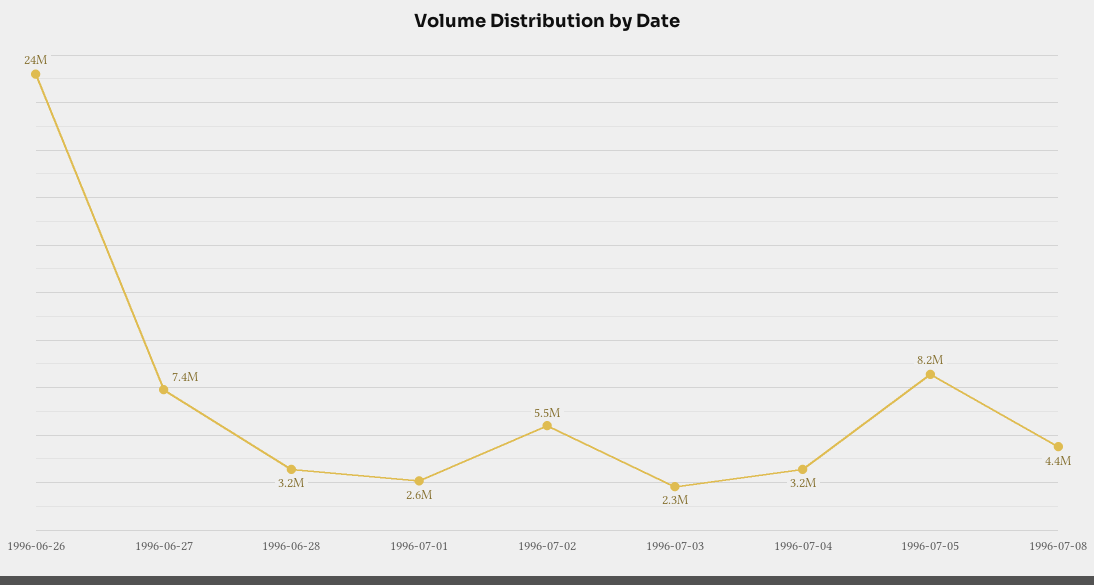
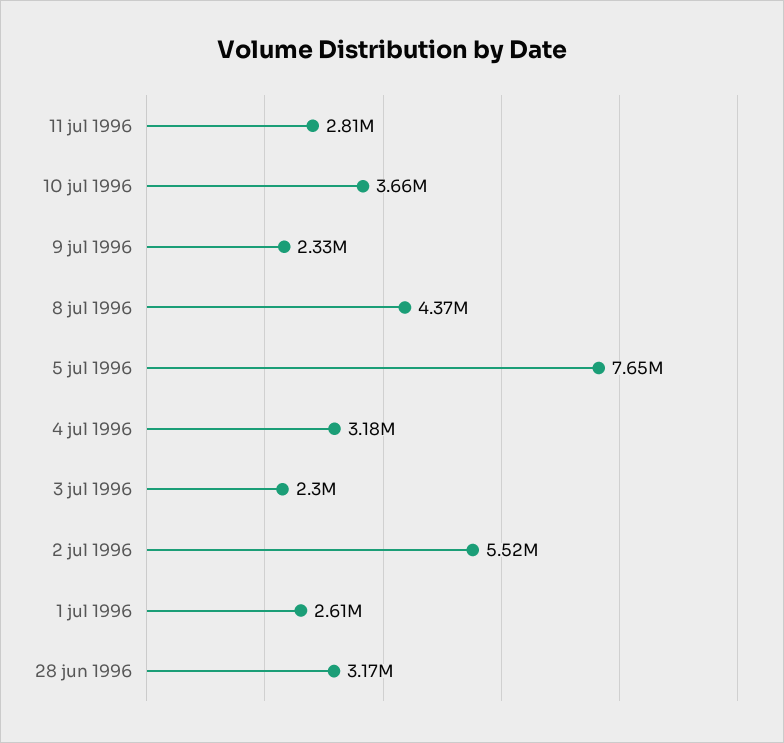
1996-06-26: 24000000 -> none
1996-06-27: 7400000 -> none
1996-07-05: 8200000 -> 7650000
11 jul 1996: none -> 2810000
10 jul 1996: none -> 3660000
9 jul 1996: none -> 2330000

